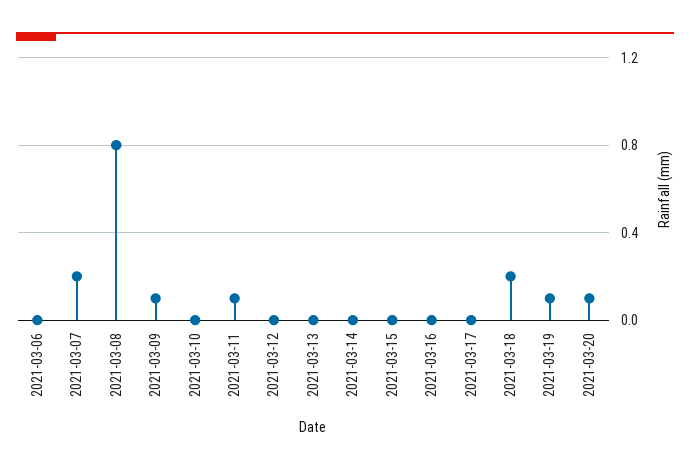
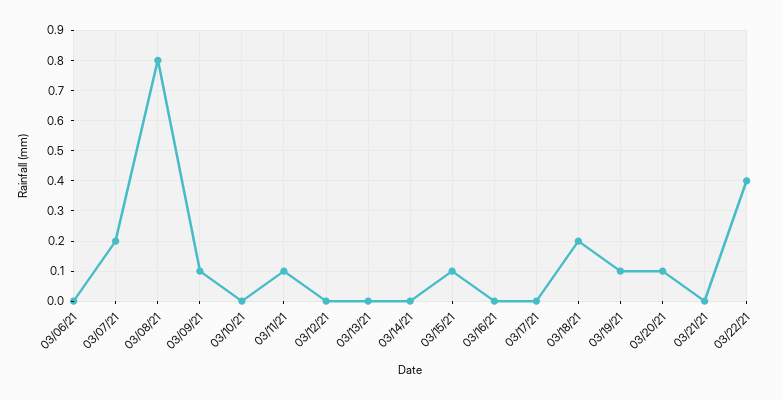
2021-03-15: 0 -> 0.1
03/21/21: none -> 0
03/22/21: none -> 0.4

